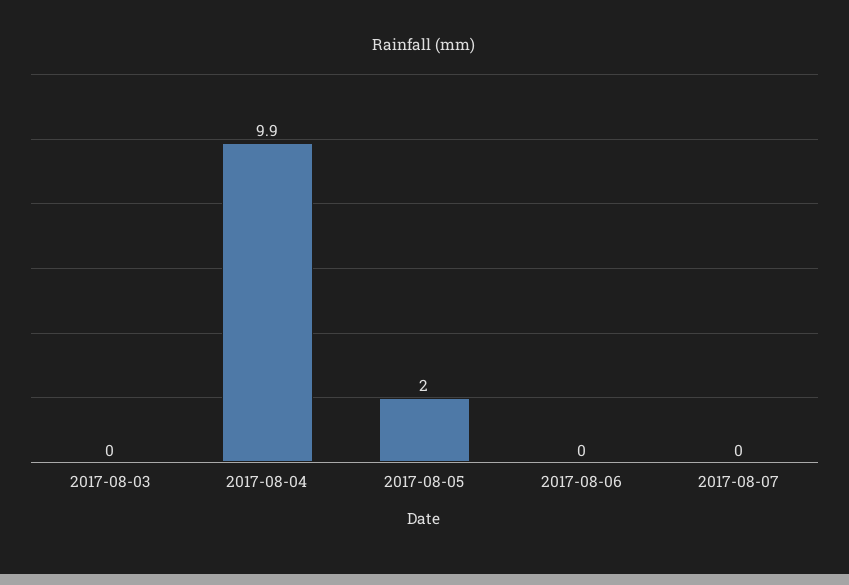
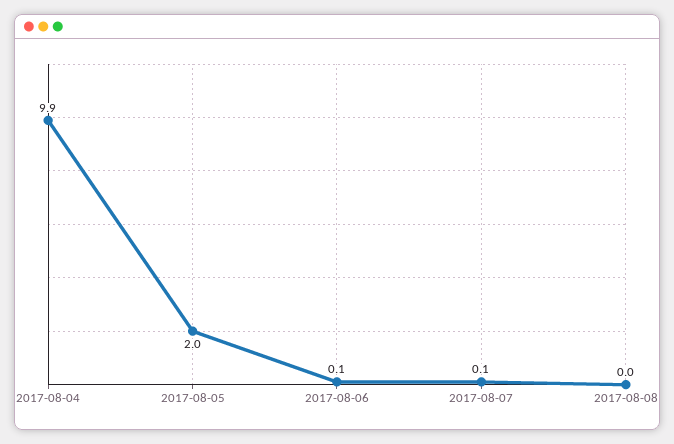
2017-08-03: 0 -> none
2017-08-06: 0 -> 0.1
2017-08-07: 0 -> 0.1
2017-08-08: none -> 0

